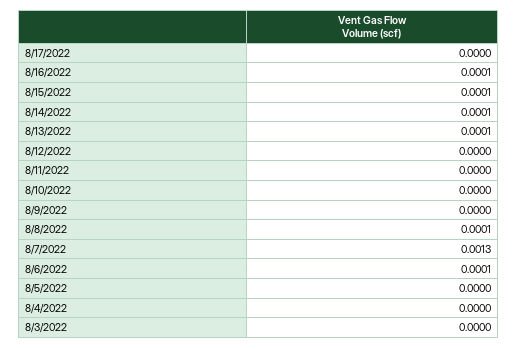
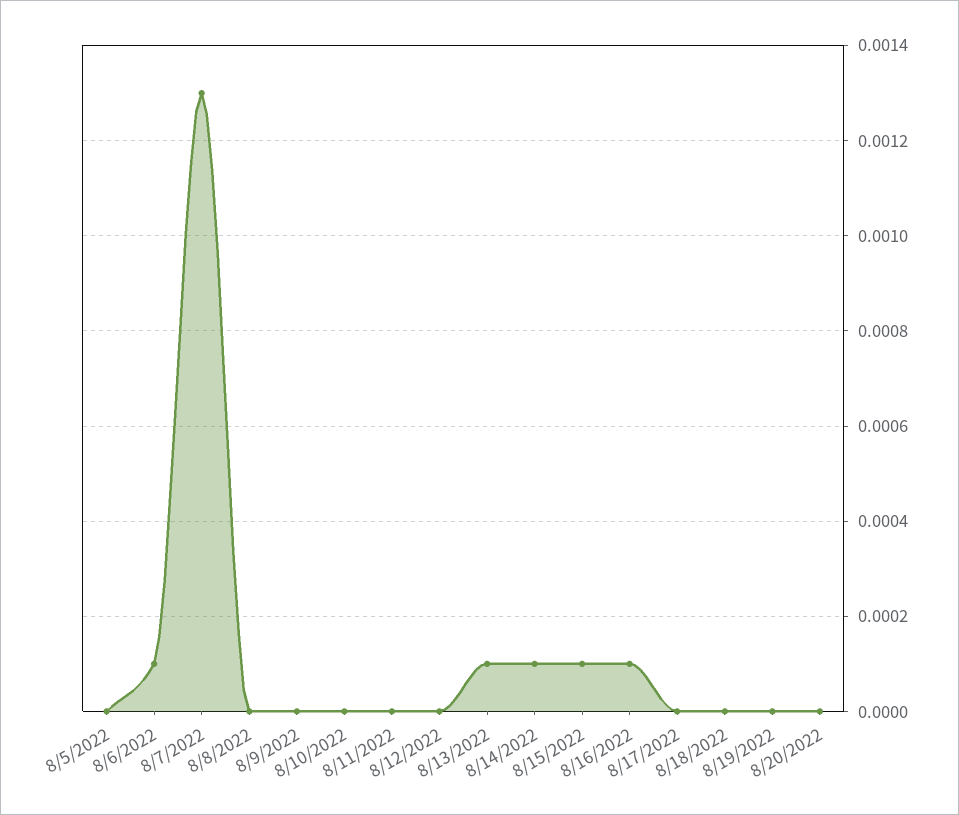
8/8/2022: 0.0001 -> 0
8/4/2022: 0 -> none
8/3/2022: 0 -> none
8/18/2022: none -> 0
8/19/2022: none -> 0
8/20/2022: none -> 0

